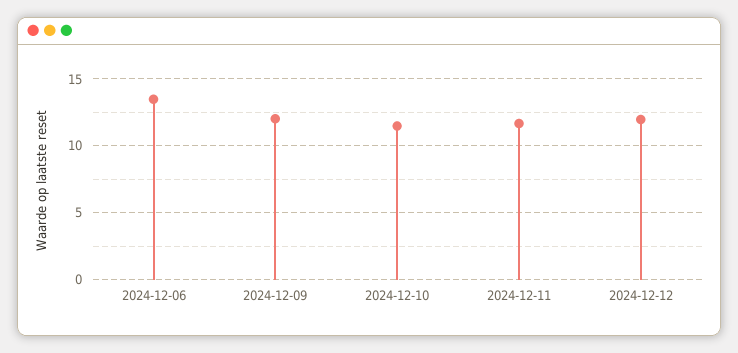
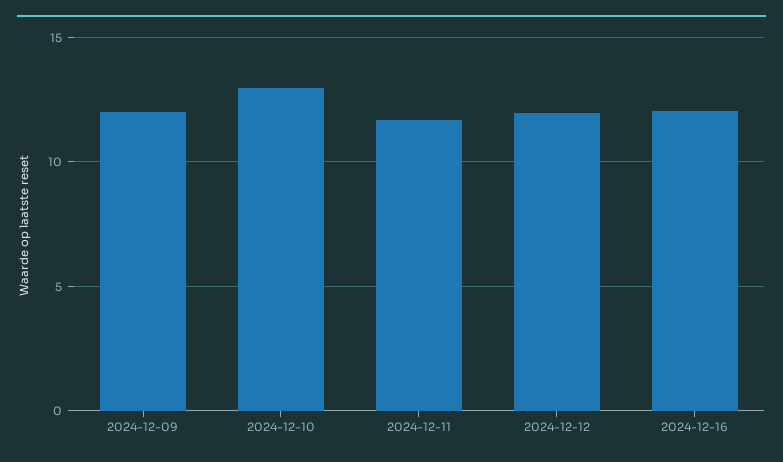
2024-12-06: 13.5 -> none
2024-12-10: 11.5 -> 13
2024-12-16: none -> 12

